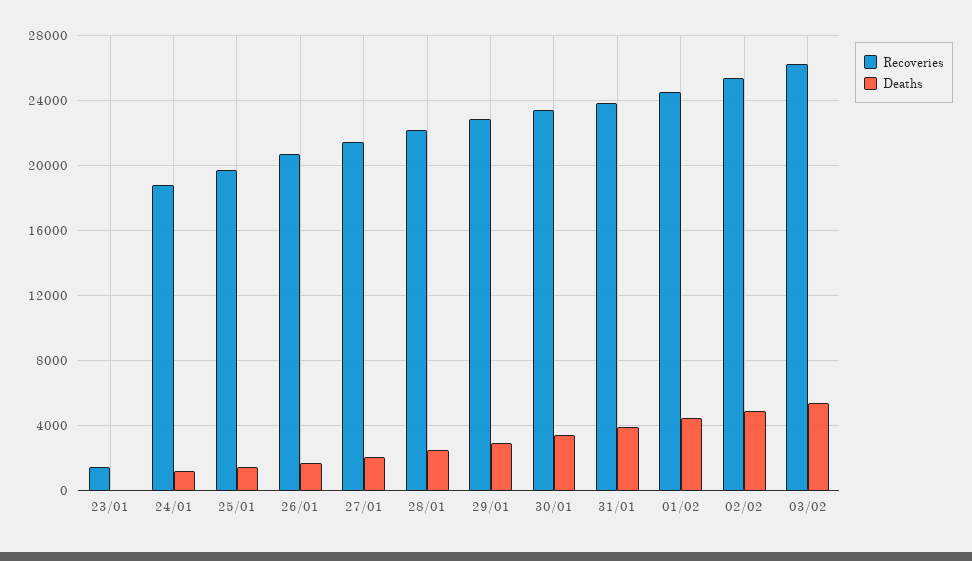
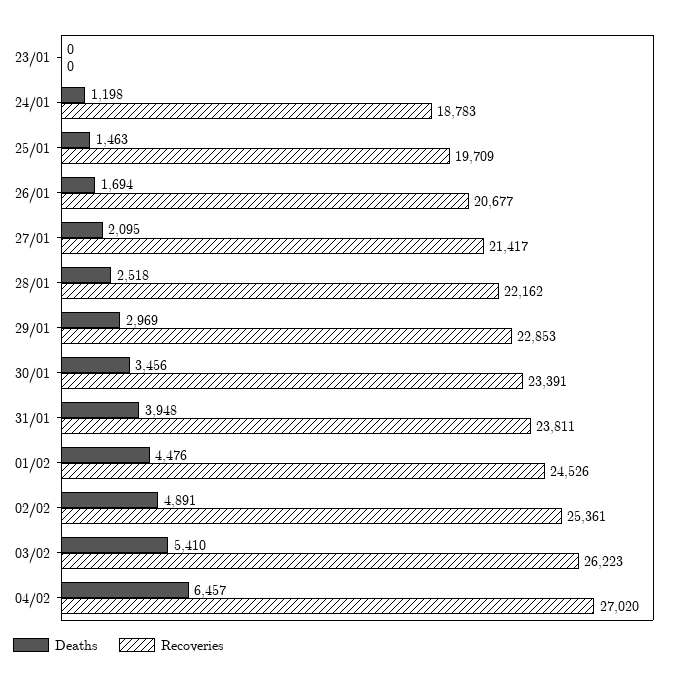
Recoveries, 23/01: 1500 -> 0
Deaths, 04/02: none -> 6457
Recoveries, 04/02: none -> 27020

